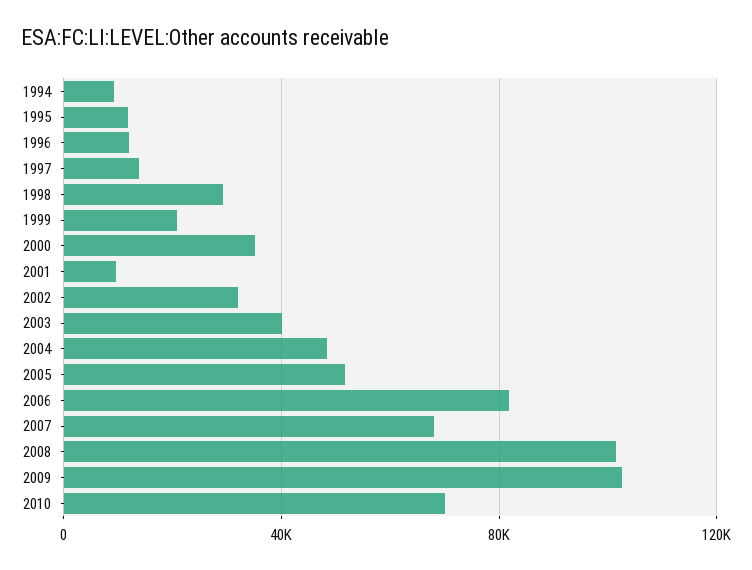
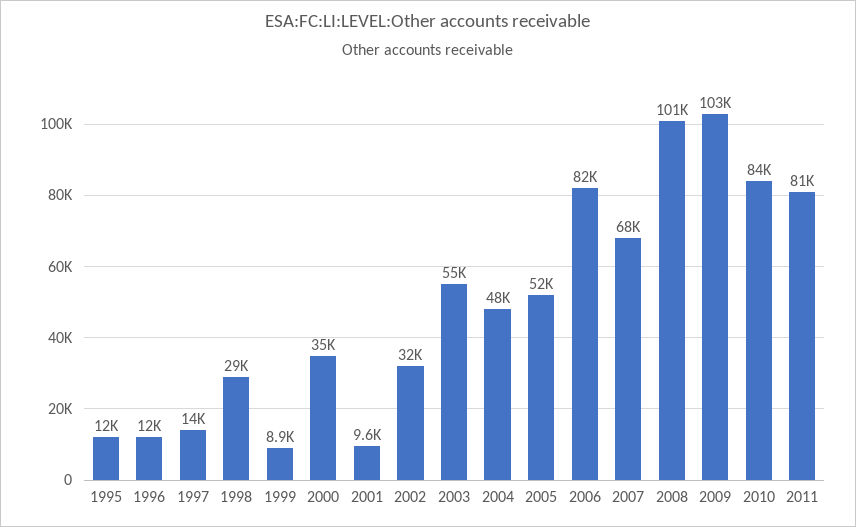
1994: 10000 -> none
1999: 20000 -> 8900
2003: 40000 -> 55000
2010: 70000 -> 84000
2011: none -> 81000

